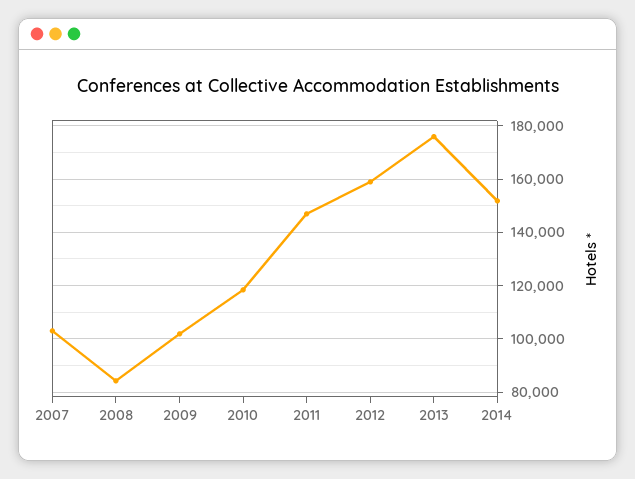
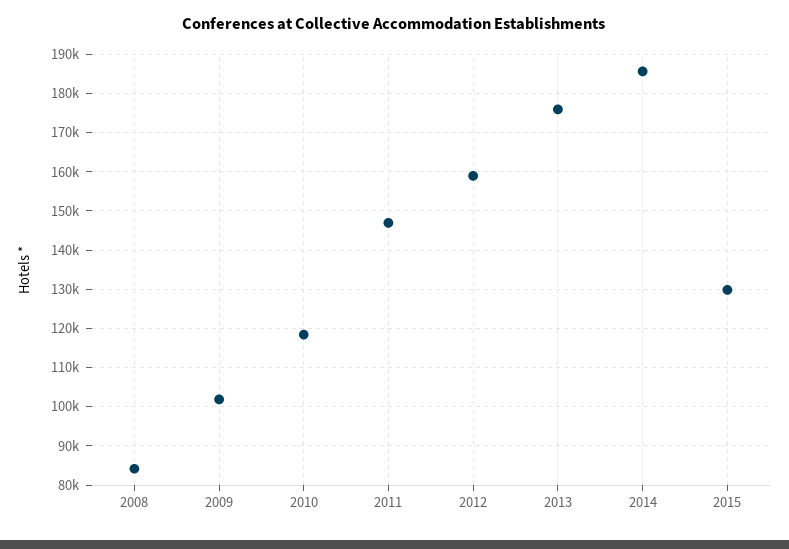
2007: 102500 -> none
2014: 152500 -> 186000
2015: none -> 130000

